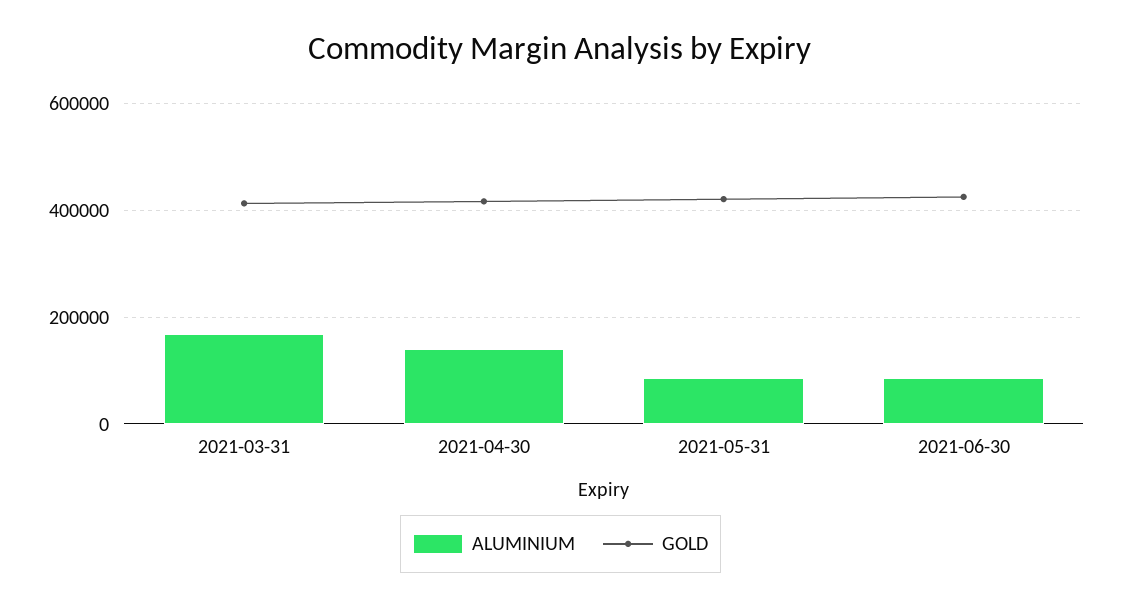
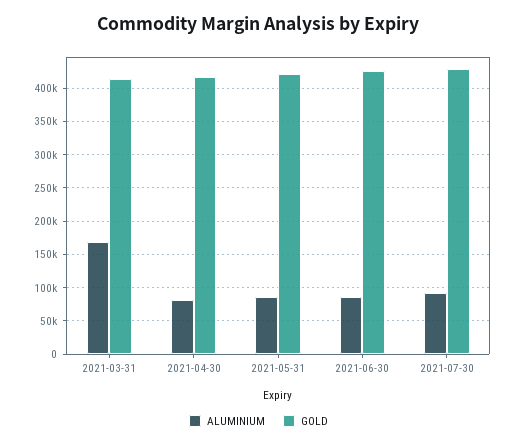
ALUMINIUM, 2021-04-30: 140000 -> 80000
ALUMINIUM, 2021-07-30: none -> 90000
GOLD, 2021-07-30: none -> 430000

